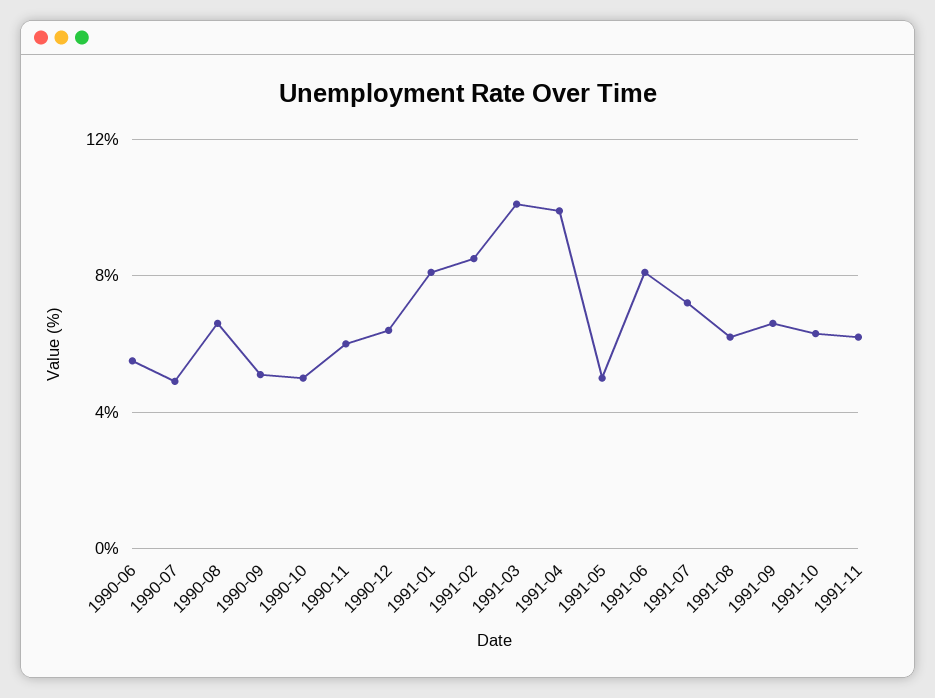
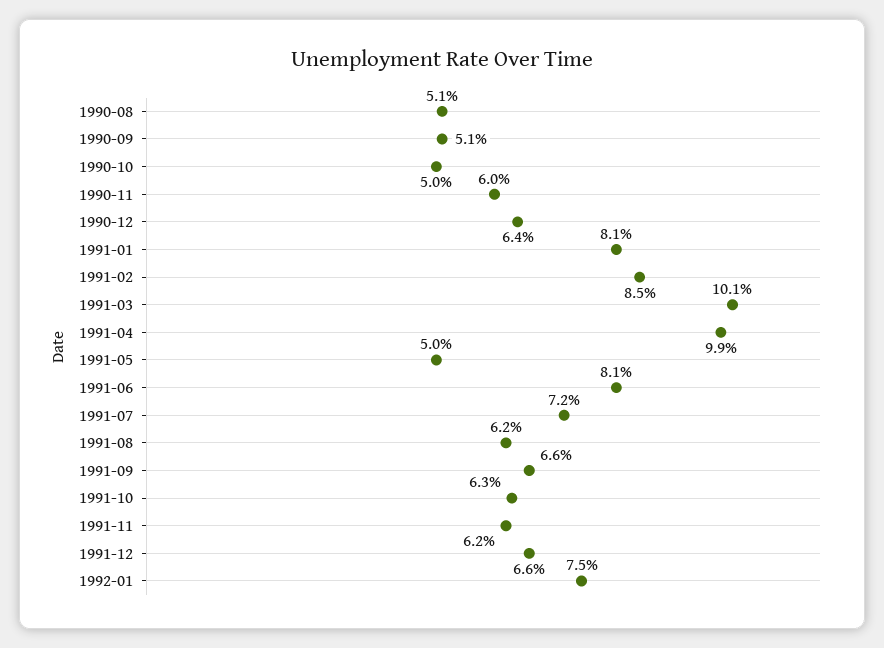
1990-06: 5.5 -> none
1990-07: 5 -> none
1990-08: 6.5 -> 5.1
1991-12: none -> 6.6
1992-01: none -> 7.5

